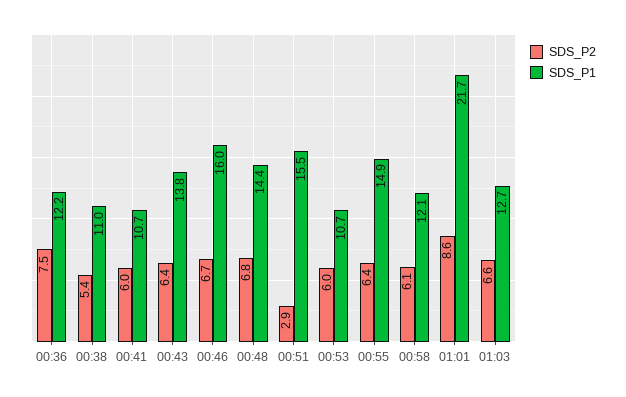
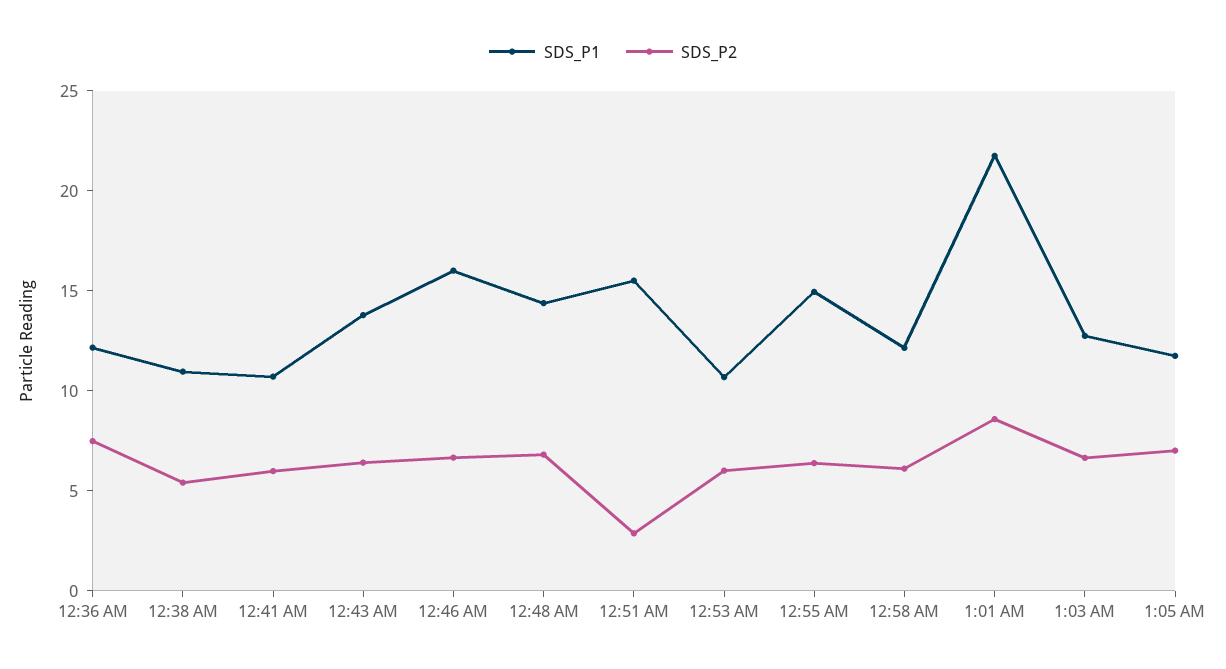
SDS_P1, 1:05 AM: none -> 12
SDS_P2, 1:05 AM: none -> 7

